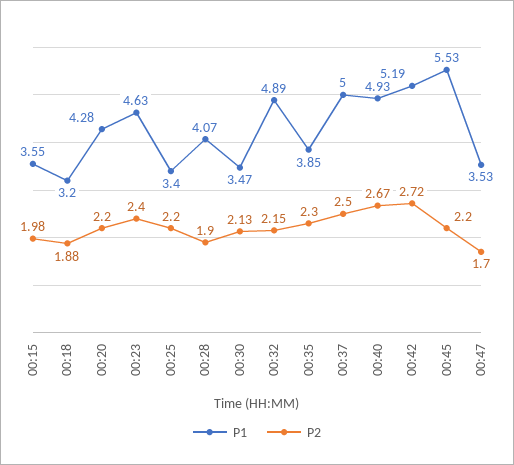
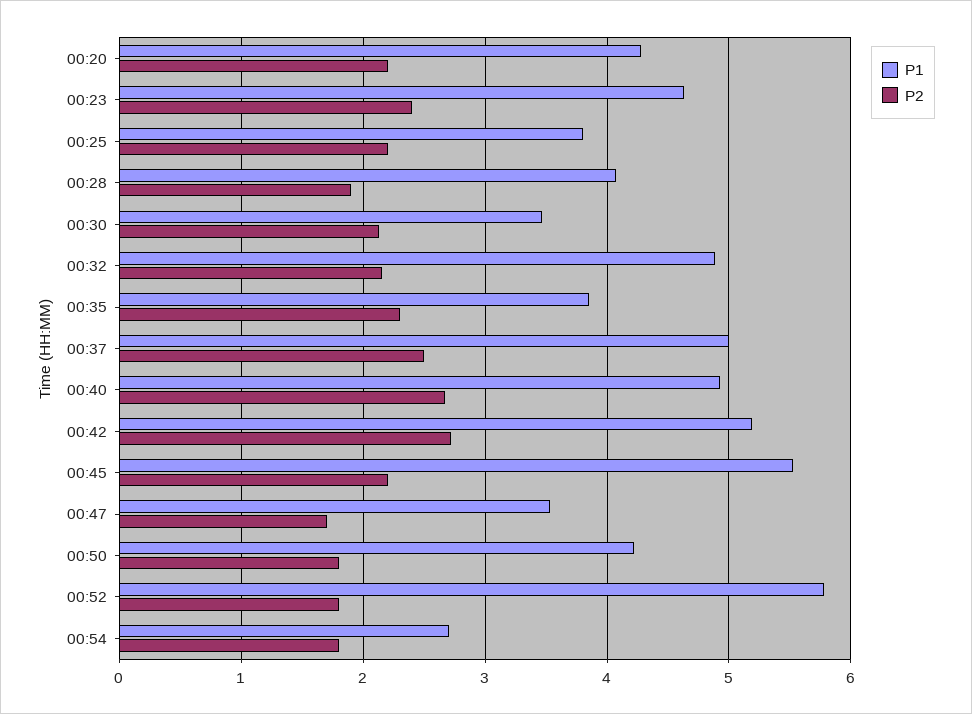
P1, 00:15: 3.55 -> none
P2, 00:15: 1.98 -> none
P1, 00:18: 3.2 -> none
P2, 00:18: 1.88 -> none
P1, 00:25: 3.4 -> 3.8
P1, 00:50: none -> 4.2
P2, 00:50: none -> 1.8
P1, 00:52: none -> 5.8
P2, 00:52: none -> 1.8
P1, 00:54: none -> 2.7
P2, 00:54: none -> 1.8

